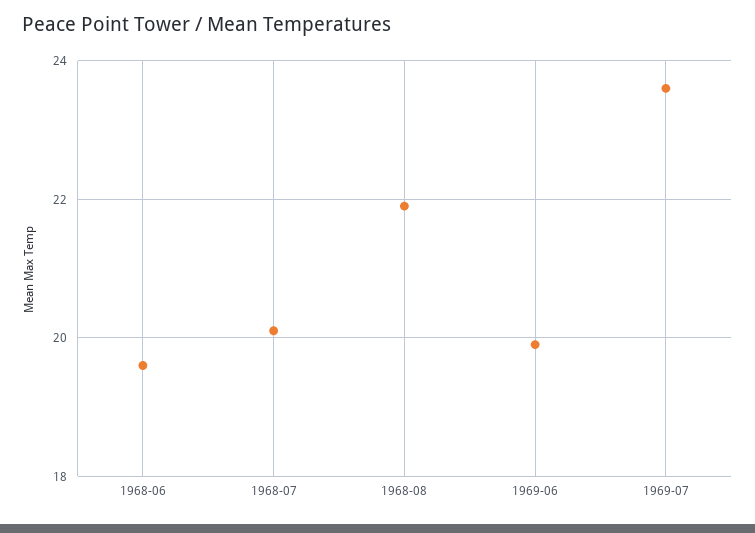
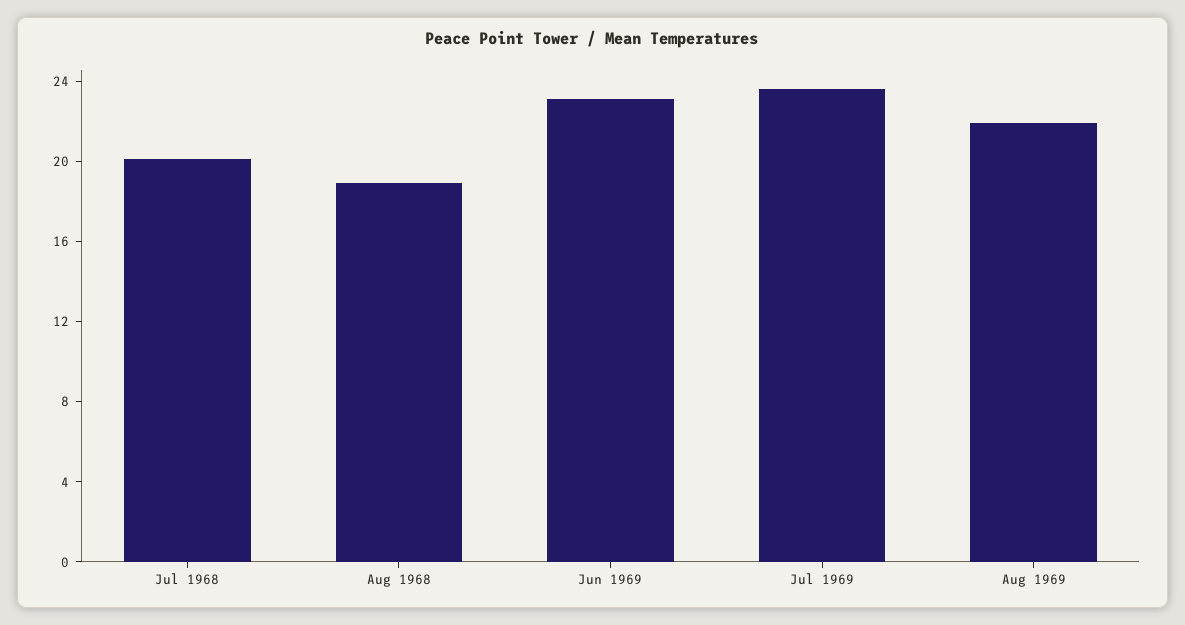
1968-06: 19.5 -> none
1968-08: 22 -> 19
1969-06: 20 -> 23
Aug 1969: none -> 22

